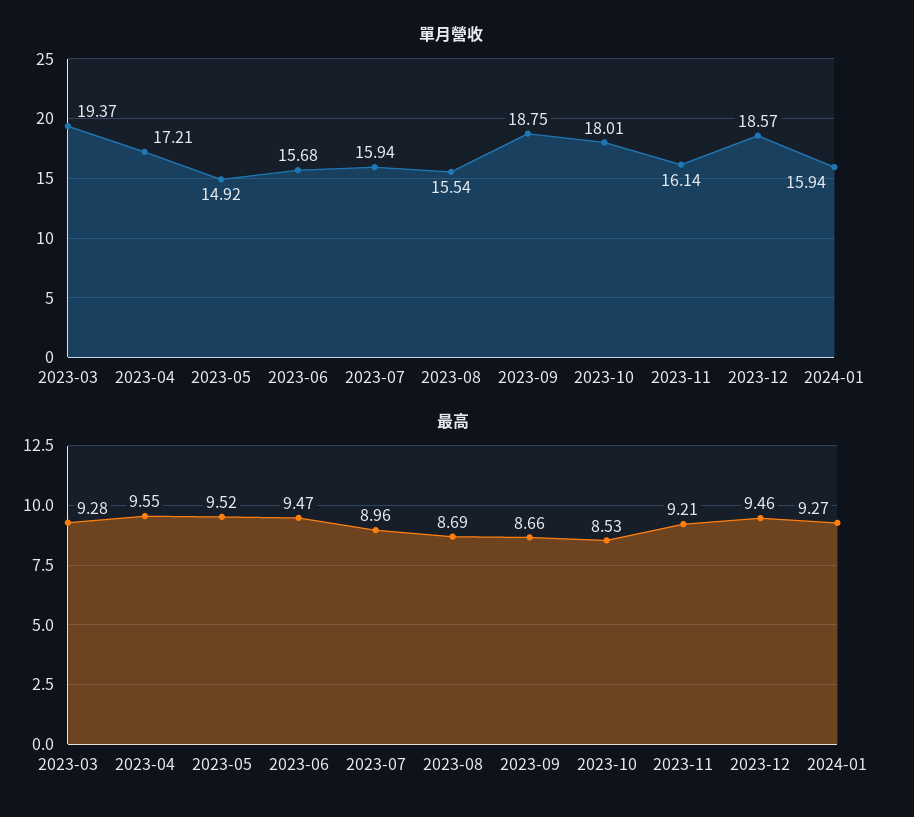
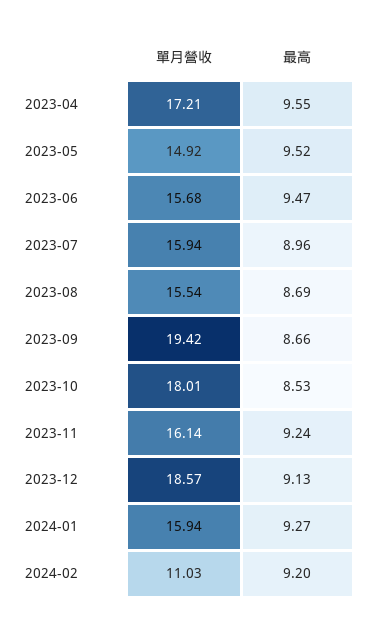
單月營收, 2023-03: 19.37 -> none
單月營收, 2023-09: 18.75 -> 19.42
最高, 2023-03: 9.28 -> none
最高, 2023-11: 9.21 -> 9.24
最高, 2023-12: 9.46 -> 9.13
單月營收, 2024-02: none -> 11.03
最高, 2024-02: none -> 9.2

